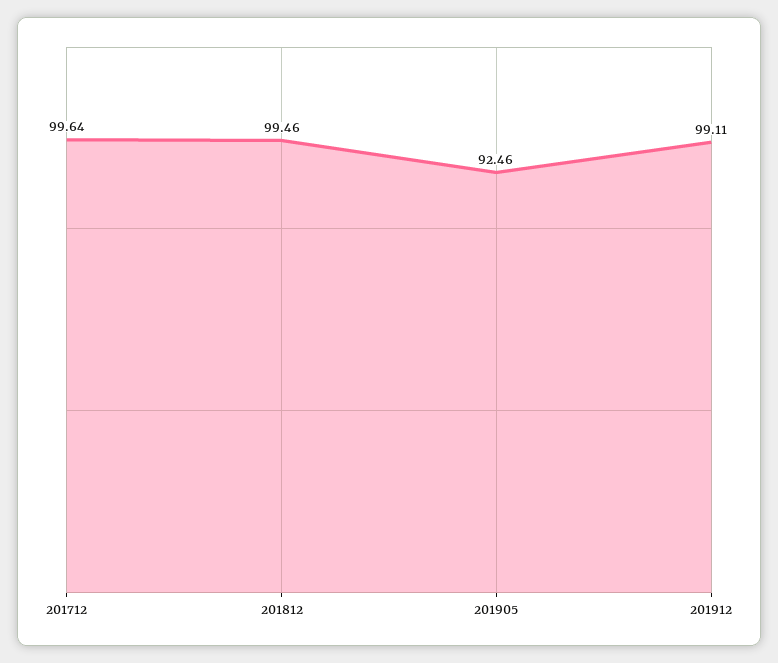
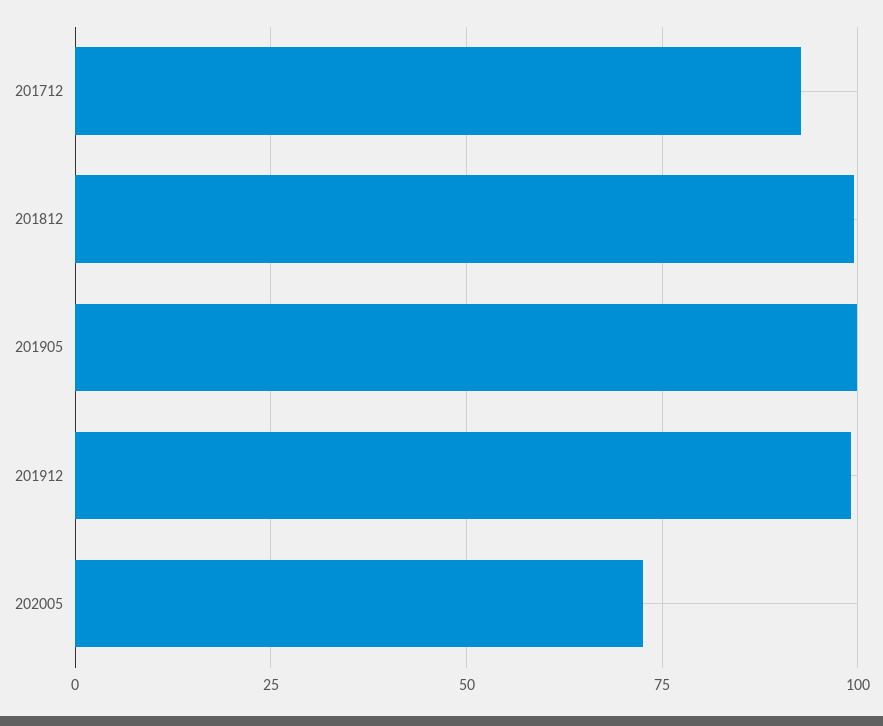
201712: 99.64 -> 92.5
201905: 92.46 -> 100
202005: none -> 72.5

